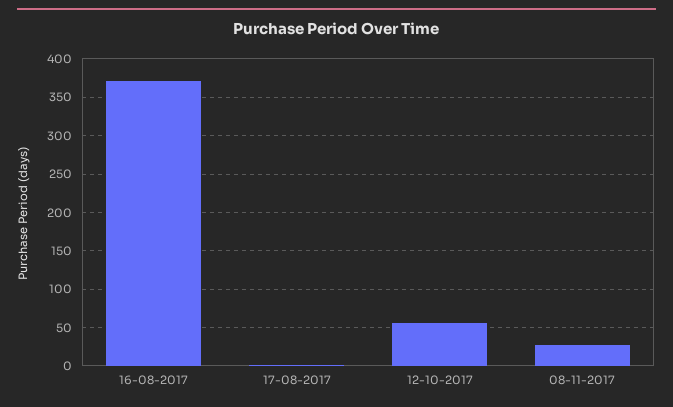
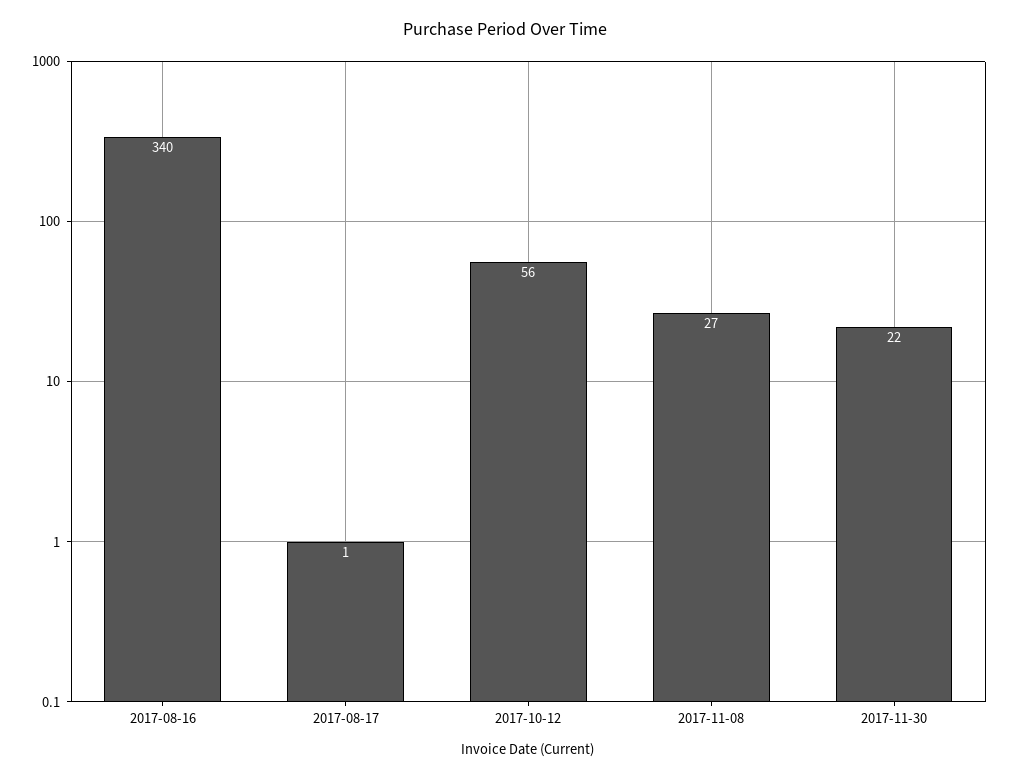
16-08-2017: 370 -> 340
2017-11-30: none -> 22

